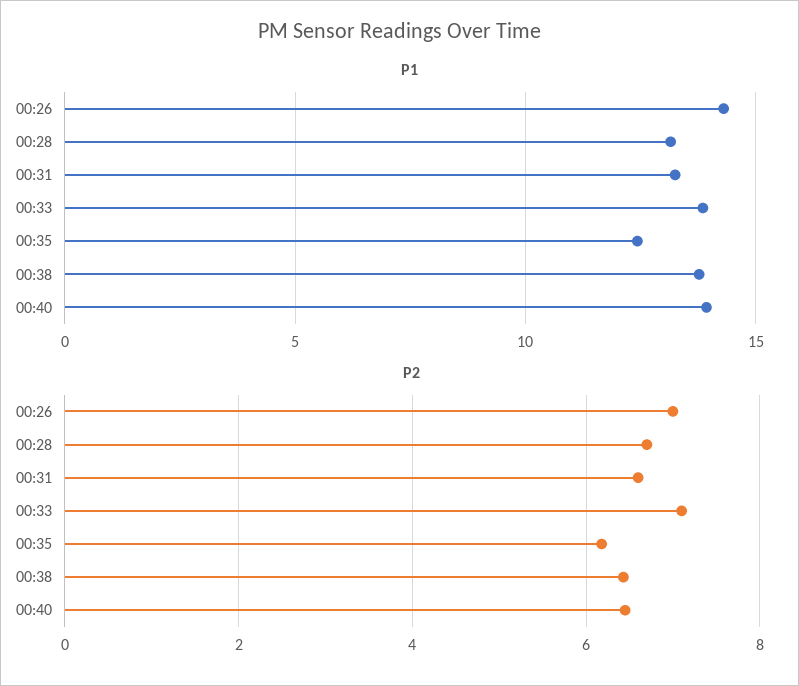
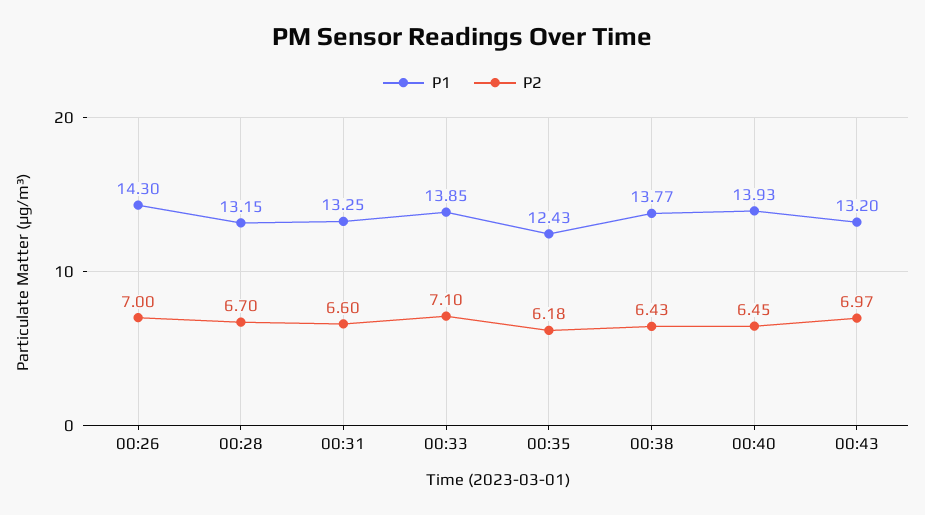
P1, 00:43: none -> 13.2
P2, 00:43: none -> 6.97

